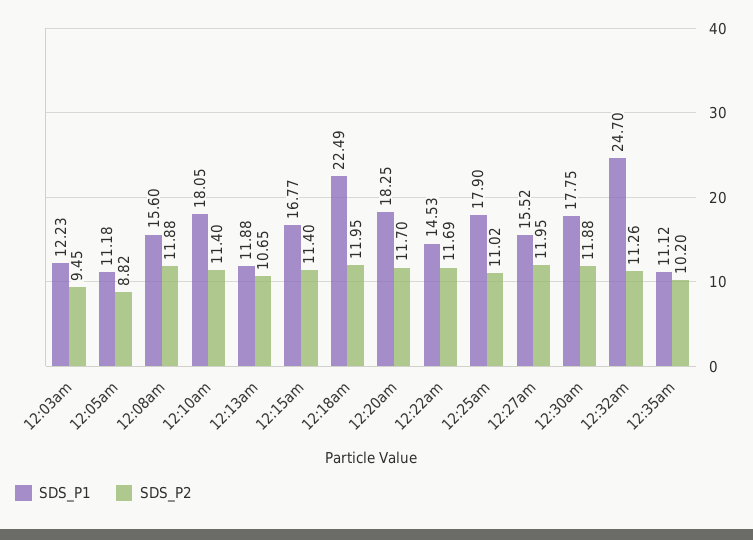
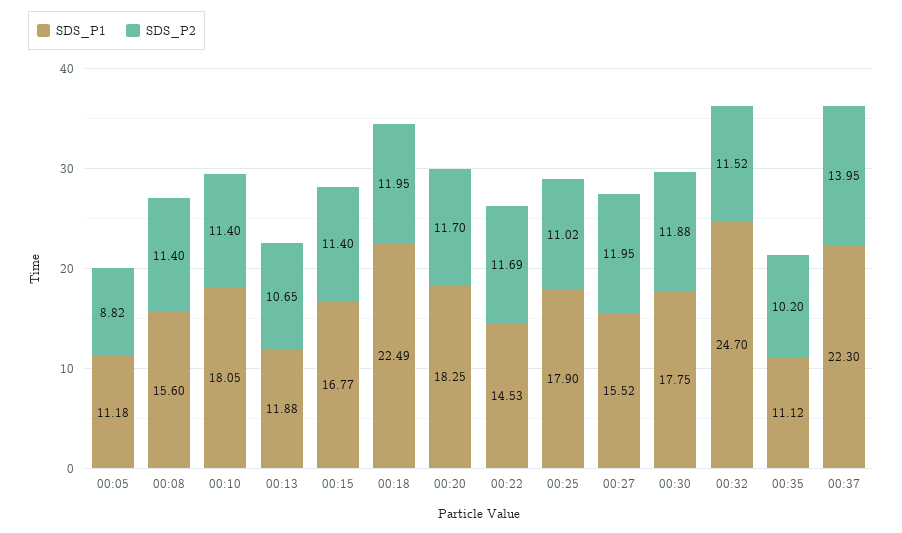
SDS_P1, 12:03am: 12.23 -> none
SDS_P2, 12:03am: 9.45 -> none
SDS_P2, 12:08am: 11.88 -> 11.4
SDS_P2, 12:32am: 11.26 -> 11.52
SDS_P1, 00:37: none -> 22.3
SDS_P2, 00:37: none -> 13.95

